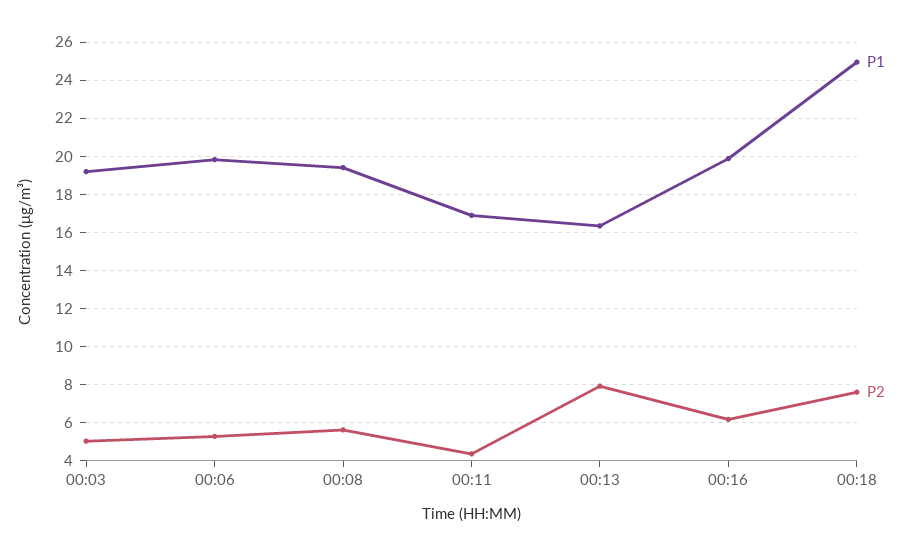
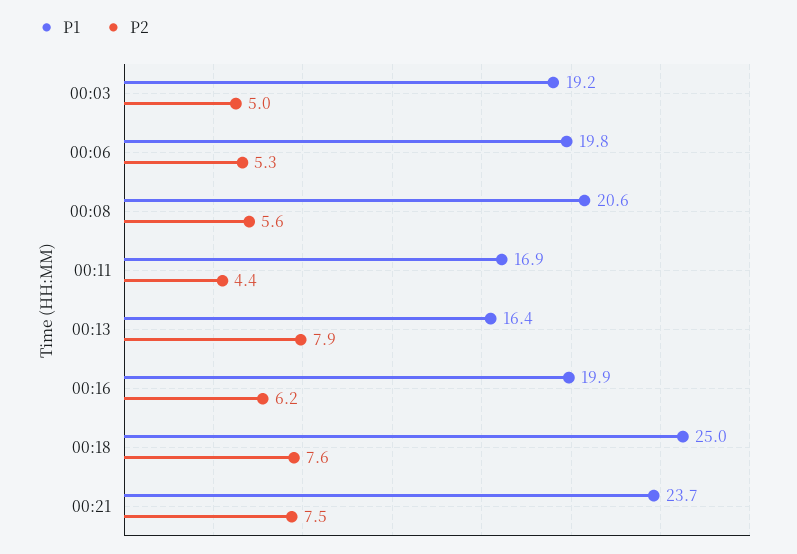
P1, 00:08: 19.5 -> 20.6
P1, 00:21: none -> 23.7
P2, 00:21: none -> 7.5

